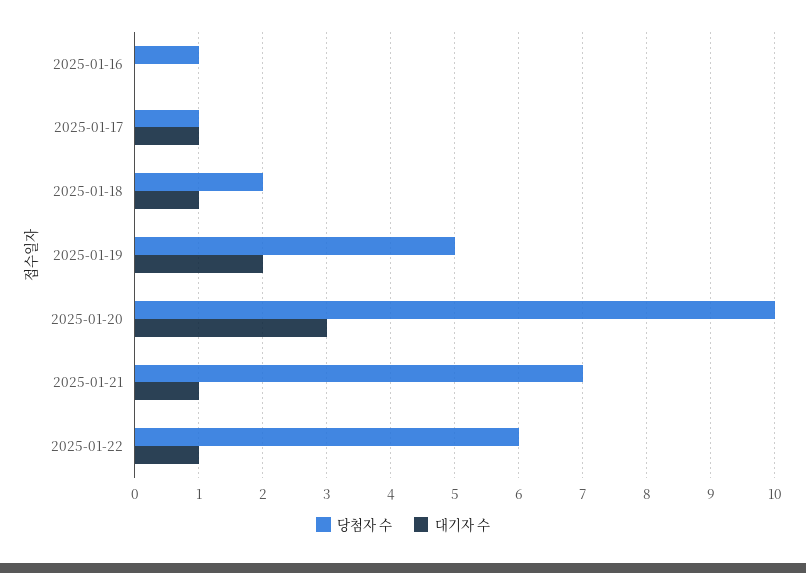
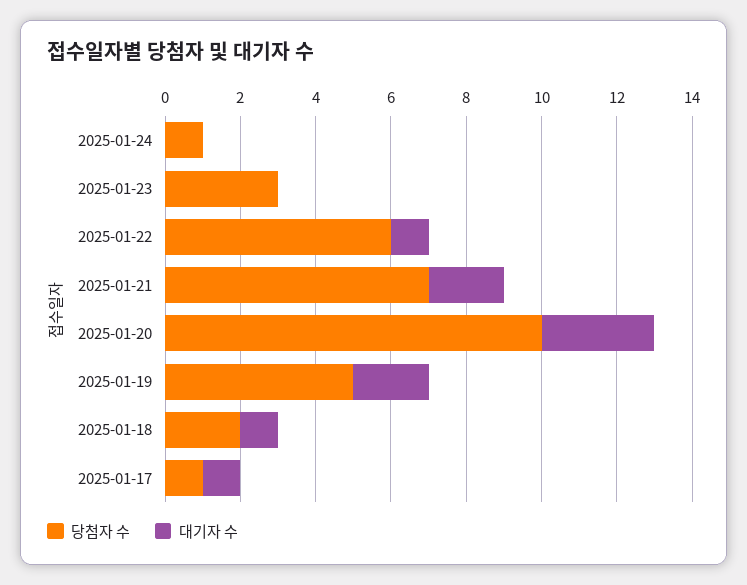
당첨자 수, 2025-01-16: 1 -> none
대기자 수, 2025-01-16: 0 -> none
대기자 수, 2025-01-21: 1 -> 2
당첨자 수, 2025-01-24: none -> 1
대기자 수, 2025-01-24: none -> 0
당첨자 수, 2025-01-23: none -> 3
대기자 수, 2025-01-23: none -> 0

